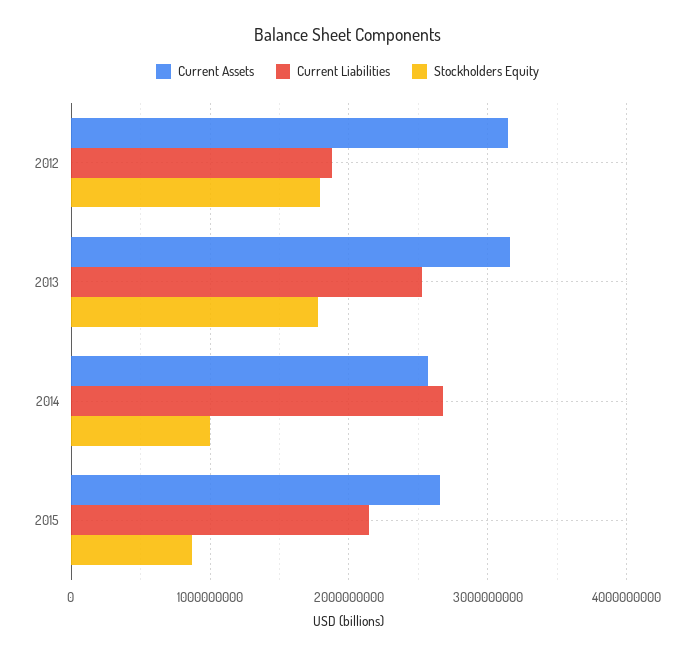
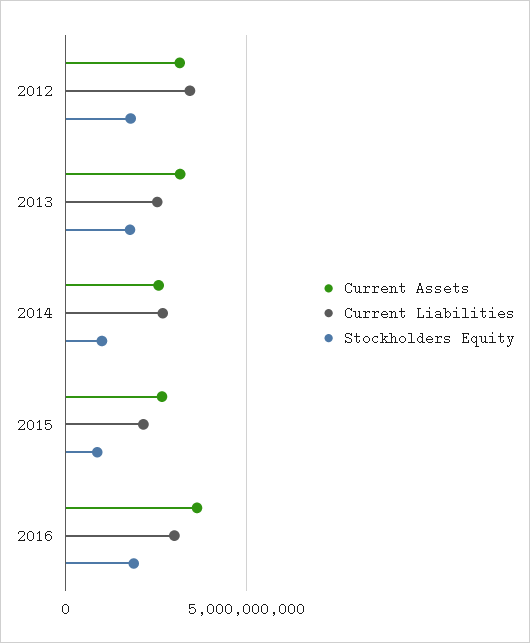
Current Liabilities, 2012: 1900000000 -> 3500000000
Current Assets, 2016: none -> 3500000000
Current Liabilities, 2016: none -> 3000000000
Stockholders Equity, 2016: none -> 2000000000

